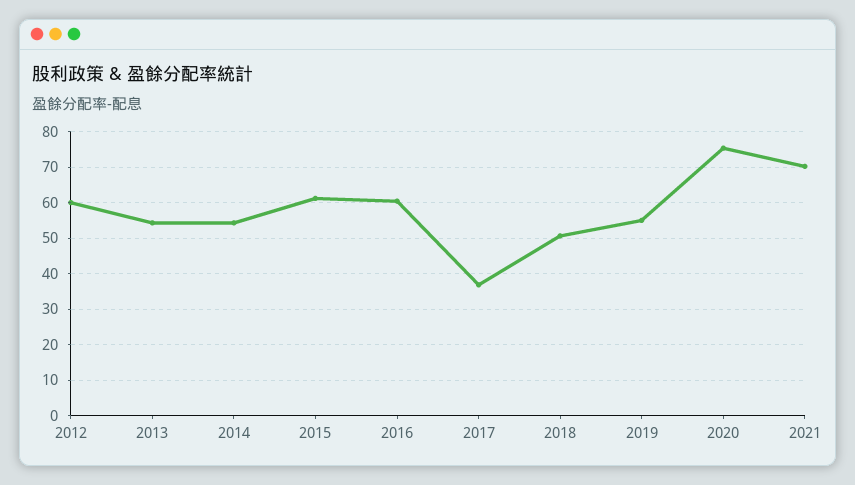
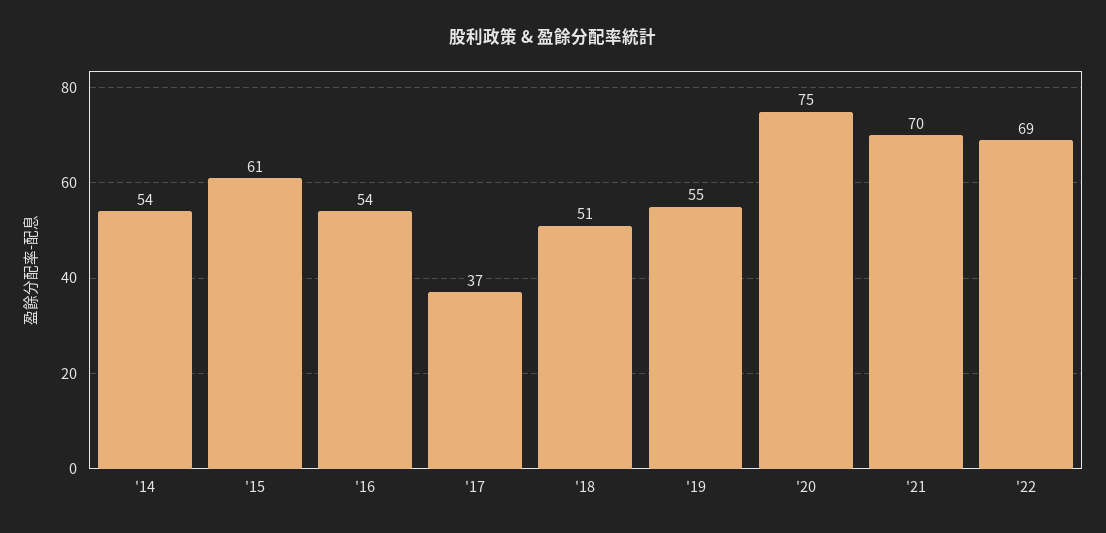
2012: 60 -> none
2013: 54 -> none
2016: 60 -> 54
'22: none -> 69

